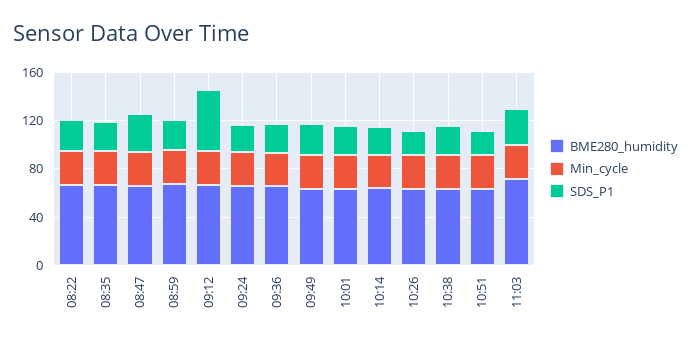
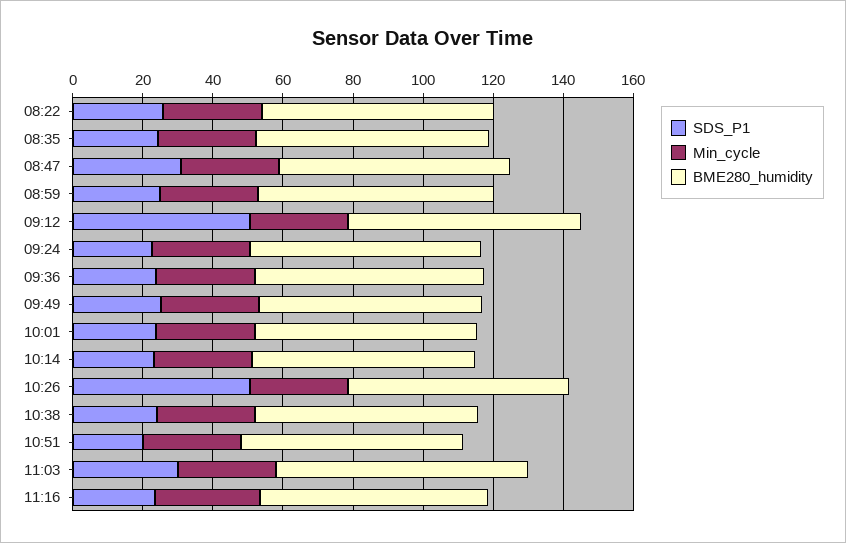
SDS_P1, 10:26: 20 -> 50
SDS_P1, 11:16: none -> 25
Min_cycle, 11:16: none -> 30
BME280_humidity, 11:16: none -> 65

